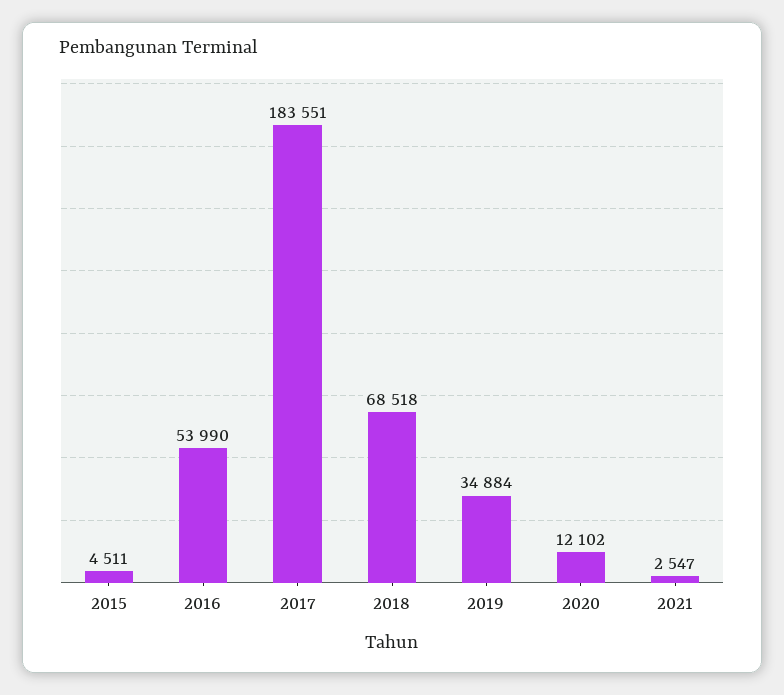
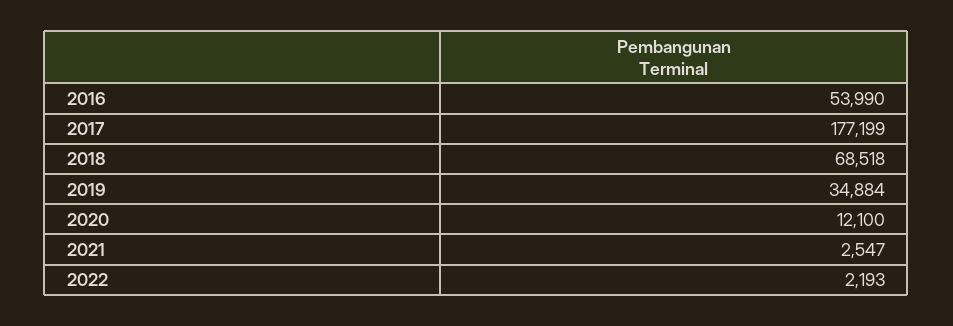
2015: 4511 -> none
2017: 183551 -> 177199
2020: 12102 -> 12100
2022: none -> 2193

